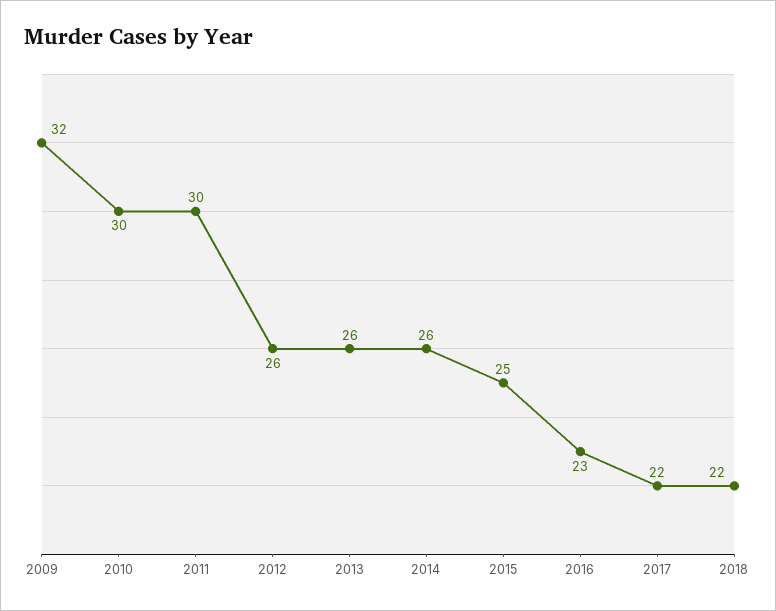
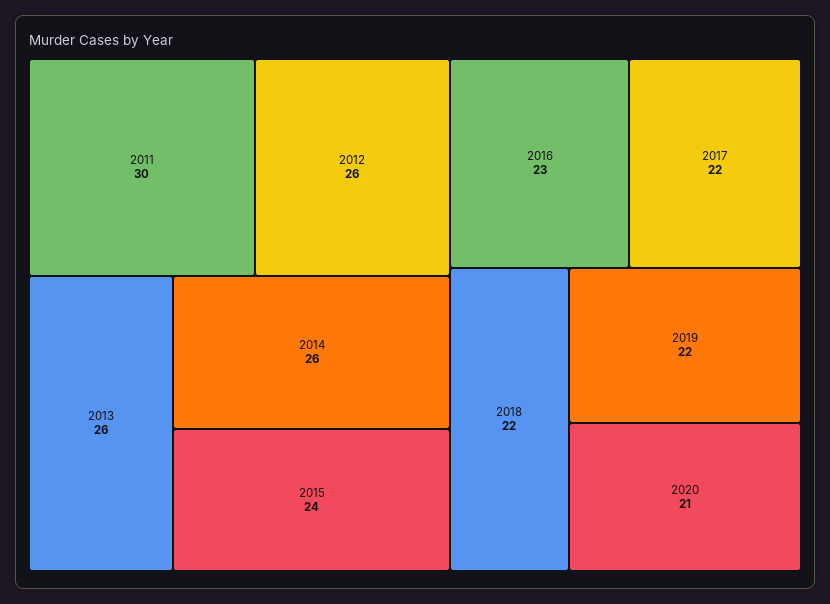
2009: 32 -> none
2010: 30 -> none
2015: 25 -> 24
2019: none -> 22
2020: none -> 21

